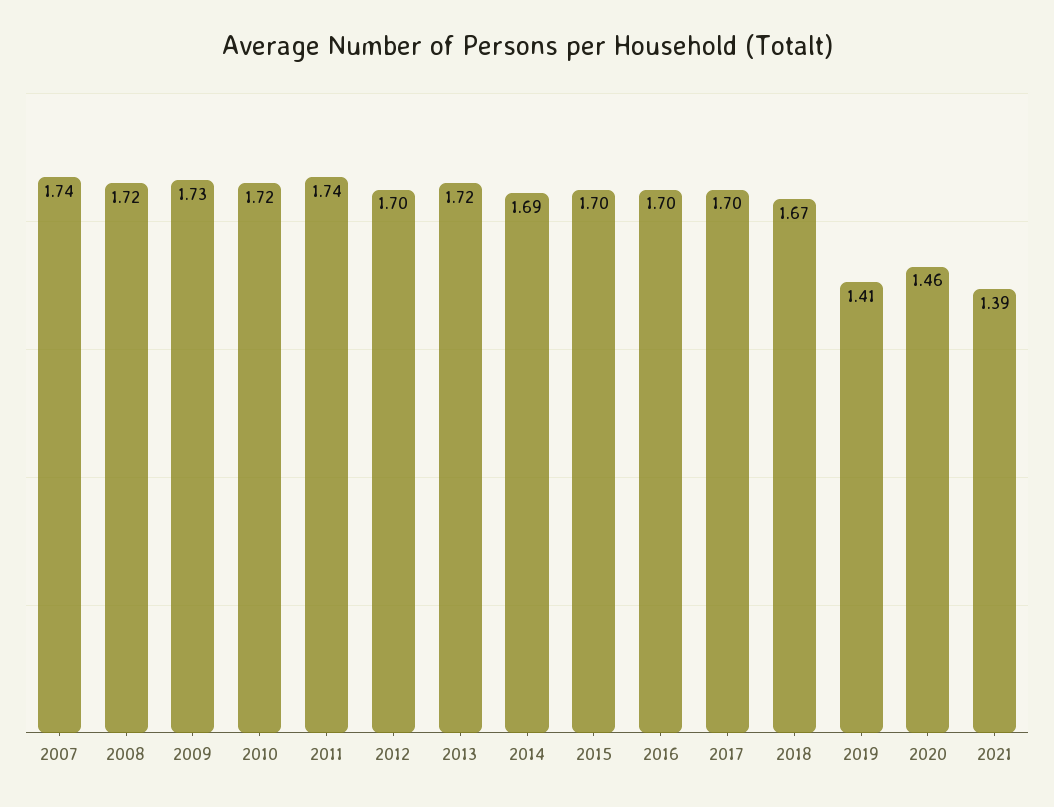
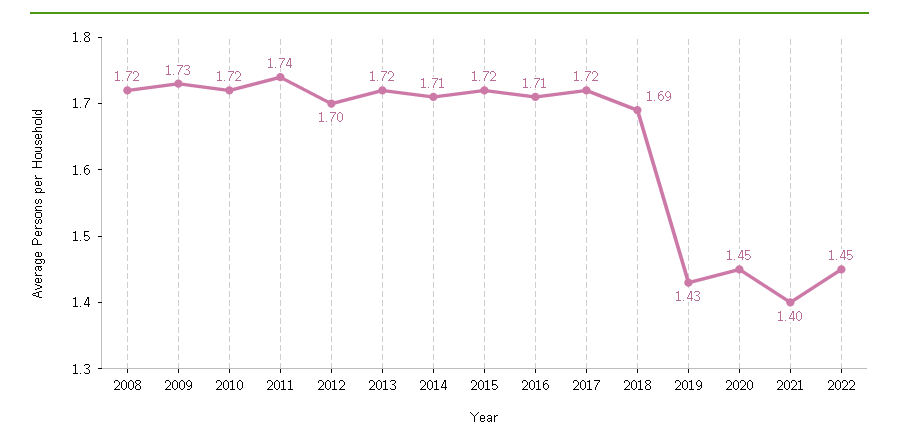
2007: 1.74 -> none
2014: 1.69 -> 1.71
2015: 1.7 -> 1.72
2016: 1.7 -> 1.71
2017: 1.7 -> 1.72
2018: 1.67 -> 1.69
2019: 1.41 -> 1.43
2020: 1.46 -> 1.45
2021: 1.39 -> 1.4
2022: none -> 1.45

